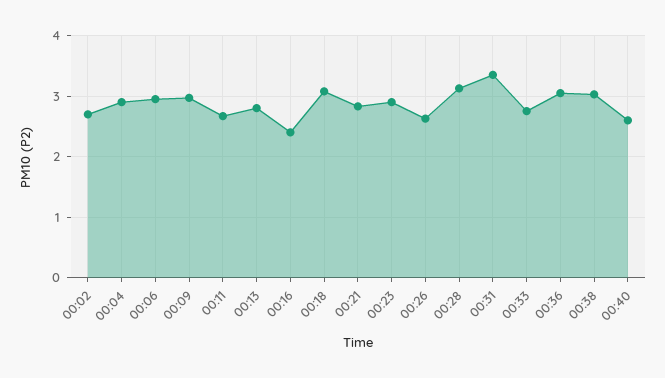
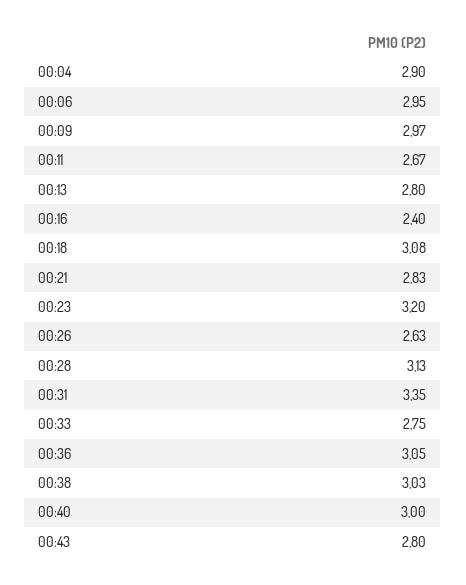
00:02: 2.7 -> none
00:23: 2.9 -> 3.2
00:40: 2.6 -> 3
00:43: none -> 2.8

